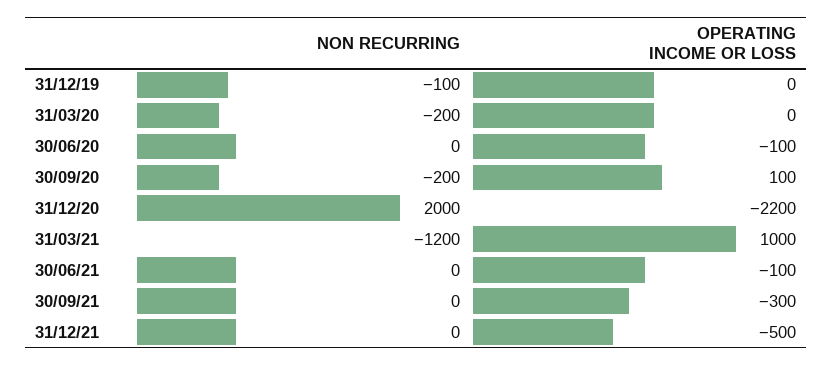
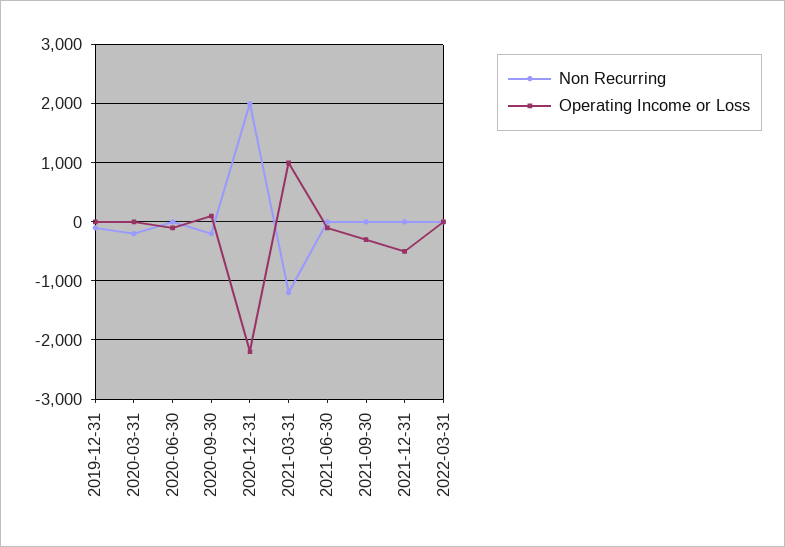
NON RECURRING, 2022-03-31: none -> 0
OPERATING INCOME OR LOSS, 2022-03-31: none -> 0

